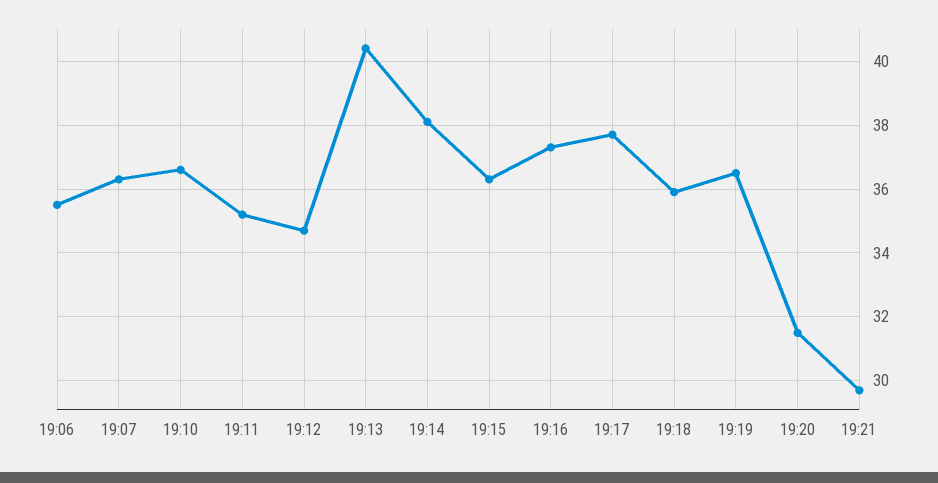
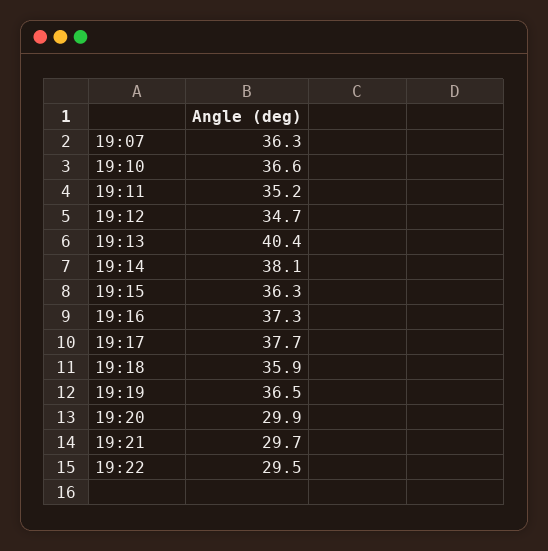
19:06: 35.5 -> none
19:20: 31.5 -> 29.9
19:22: none -> 29.5

